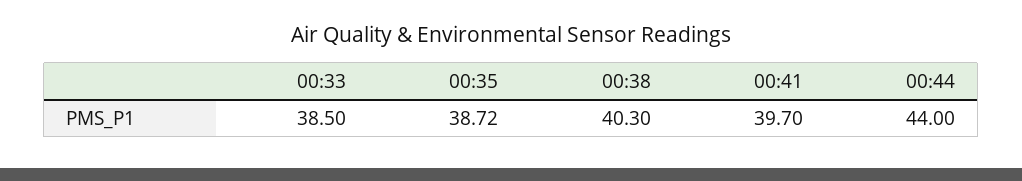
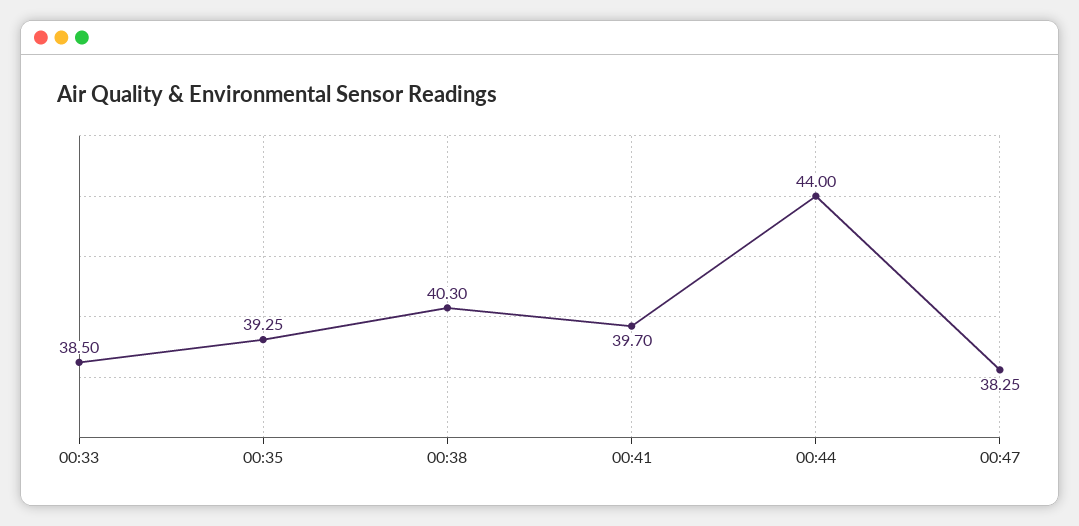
00:35: 38.72 -> 39.25
00:47: none -> 38.25

